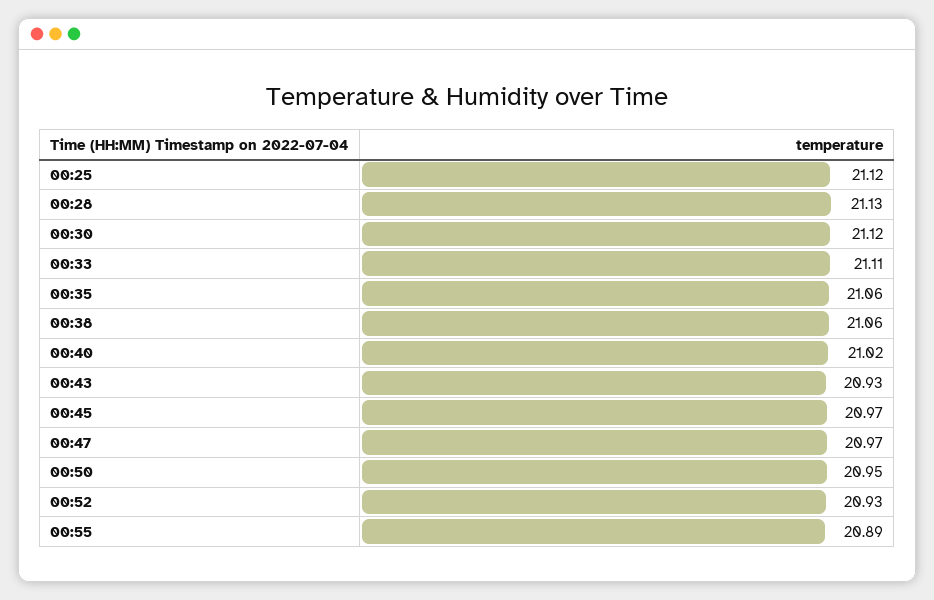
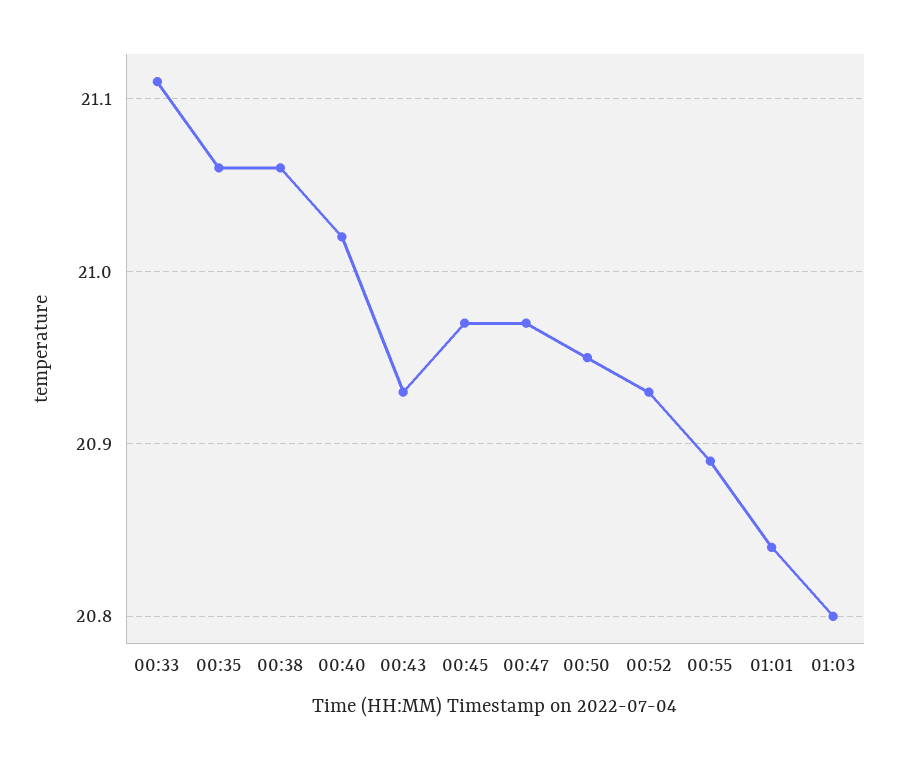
00:25: 21.12 -> none
00:28: 21.13 -> none
00:30: 21.12 -> none
01:01: none -> 20.84
01:03: none -> 20.8

